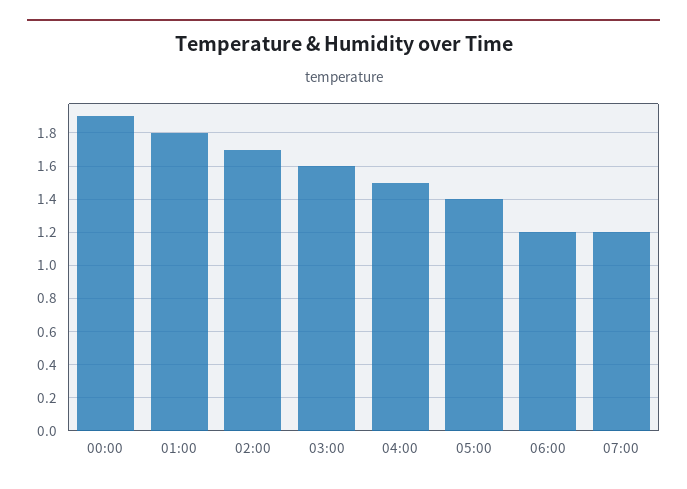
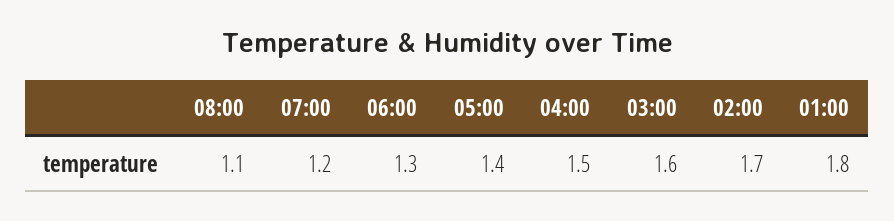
00:00: 1.9 -> none
06:00: 1.2 -> 1.3
08:00: none -> 1.1

